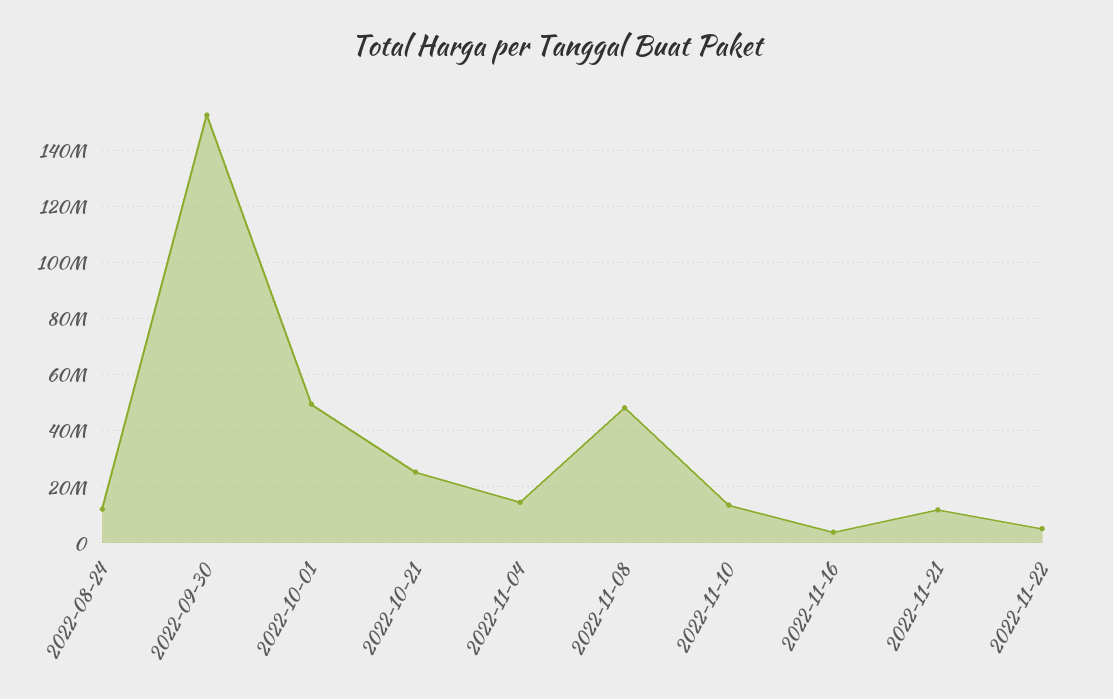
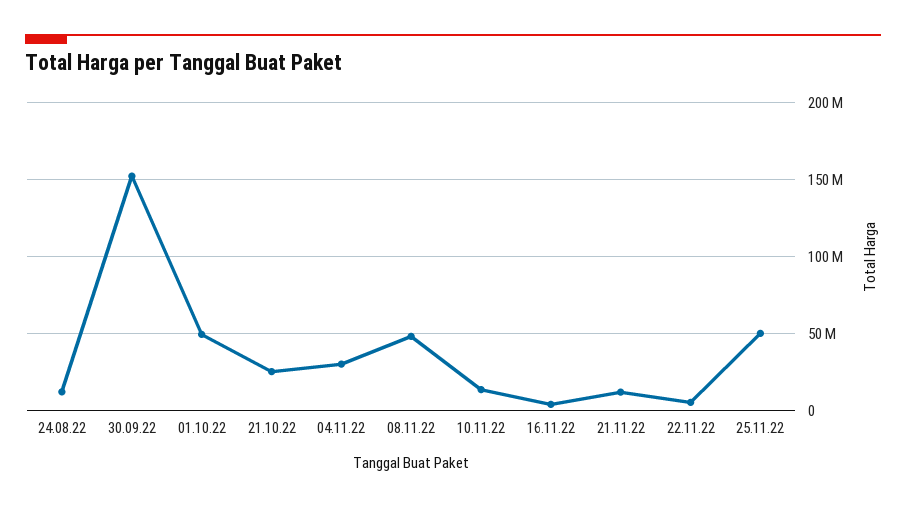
2022-11-04: 15000000 -> 30000000
25.11.22: none -> 50000000

